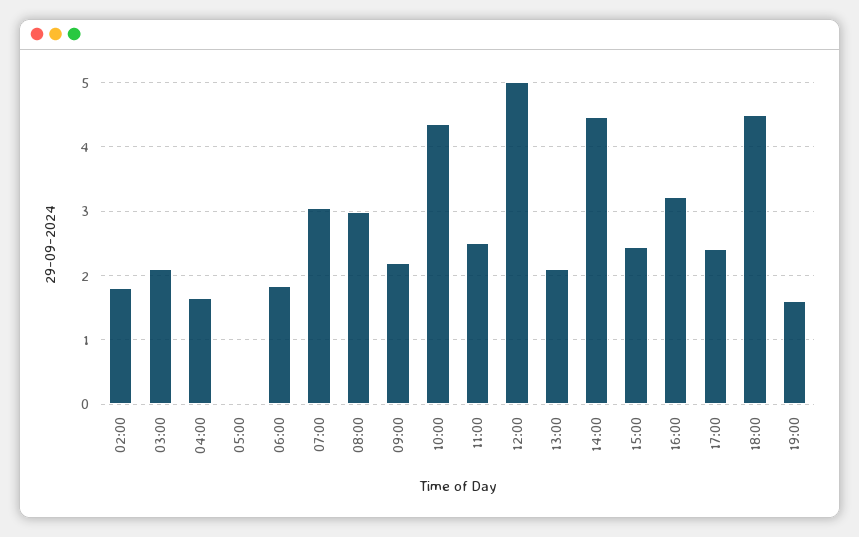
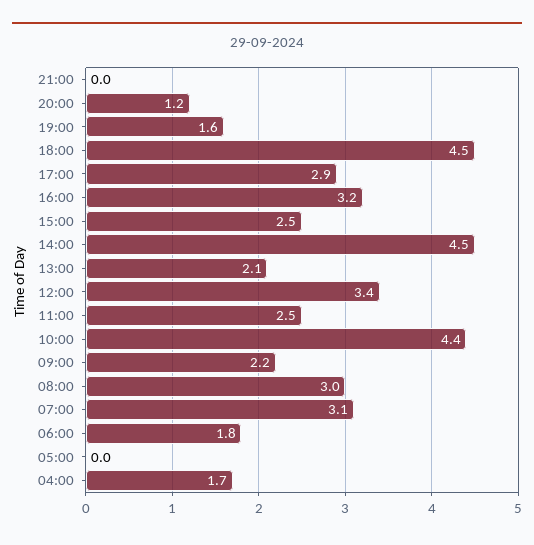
02:00: 1.8 -> none
03:00: 2.1 -> none
12:00: 5 -> 3.4
17:00: 2.4 -> 2.9
21:00: none -> 0
20:00: none -> 1.2

